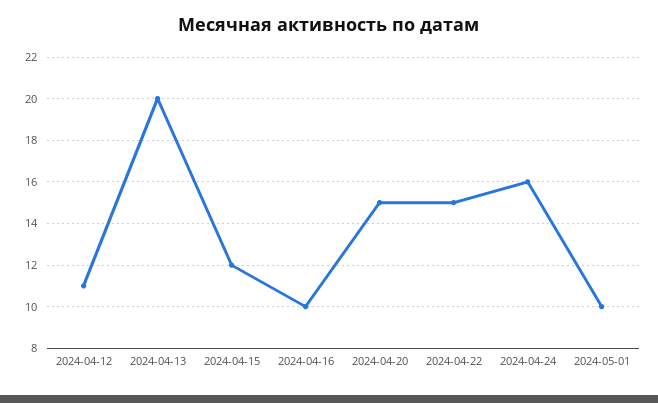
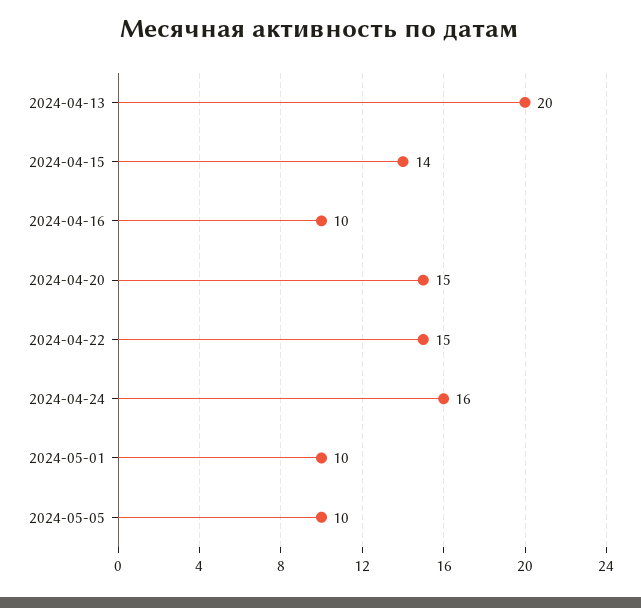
2024-04-12: 11 -> none
2024-04-15: 12 -> 14
2024-05-05: none -> 10

